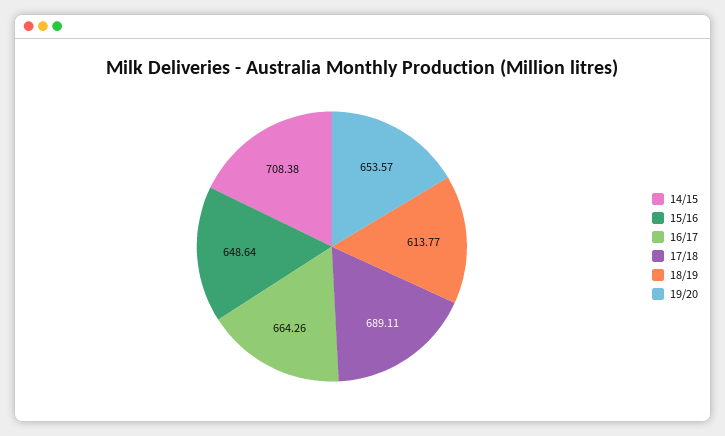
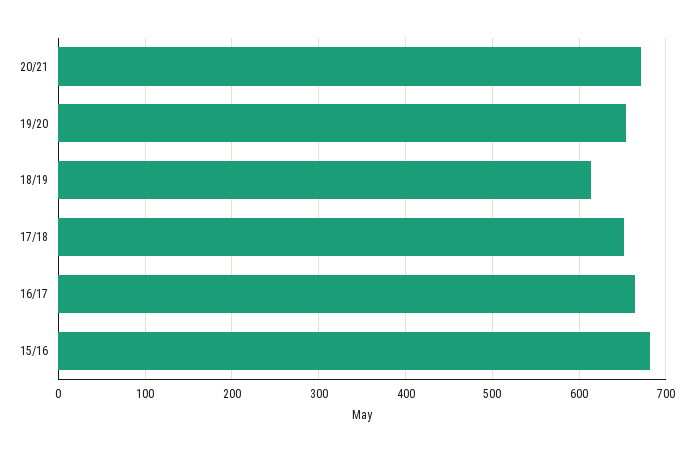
14/15: 708.38 -> none
15/16: 648.64 -> 680
17/18: 689.11 -> 650
20/21: none -> 670

